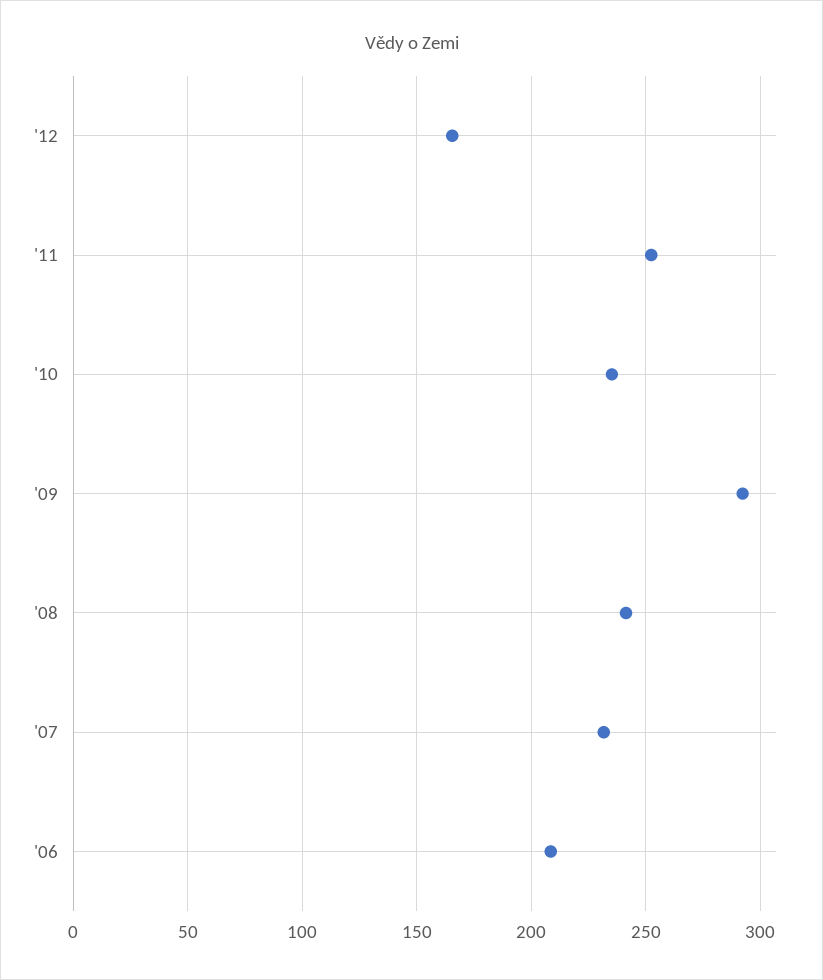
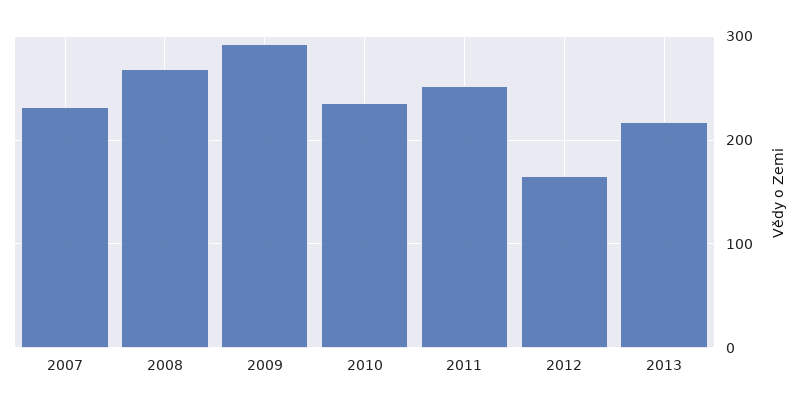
'08: 240 -> 270
'06: 210 -> none
2013: none -> 220

